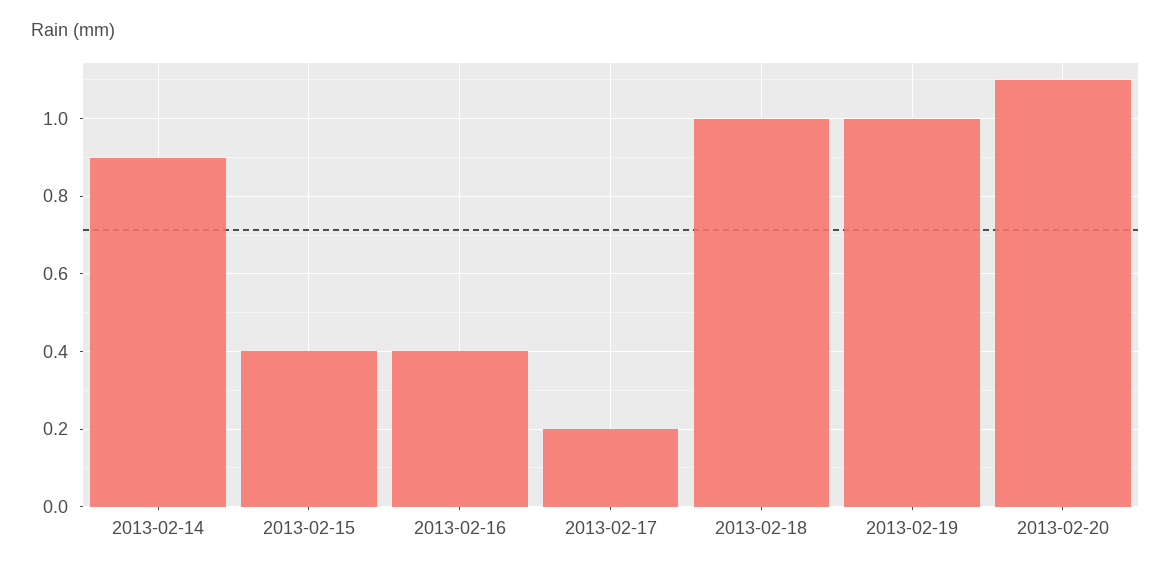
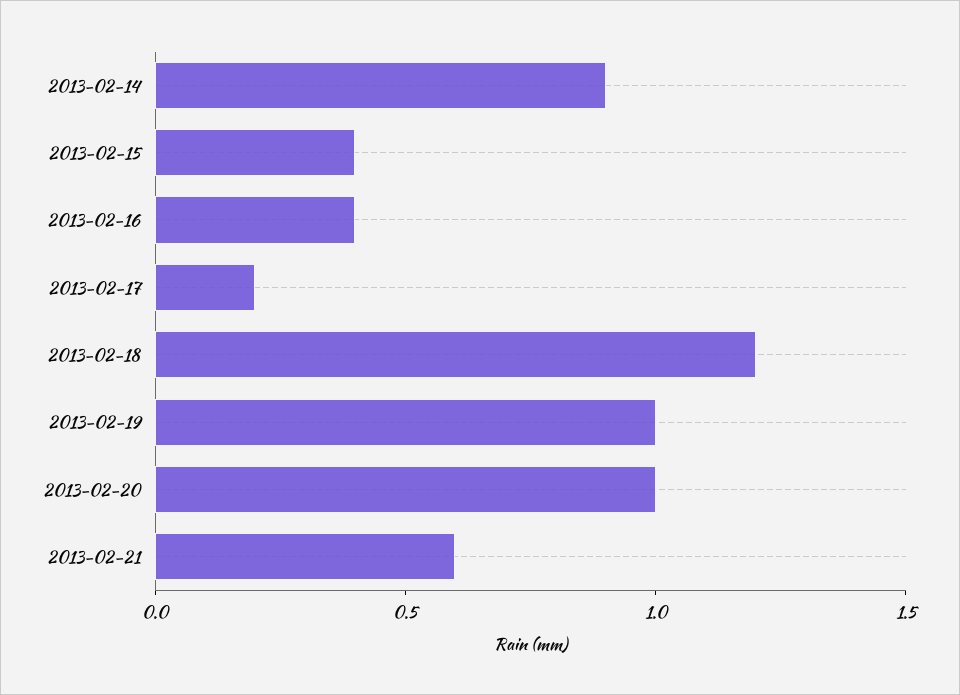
2013-02-18: 1 -> 1.2
2013-02-20: 1.1 -> 1
2013-02-21: none -> 0.6

